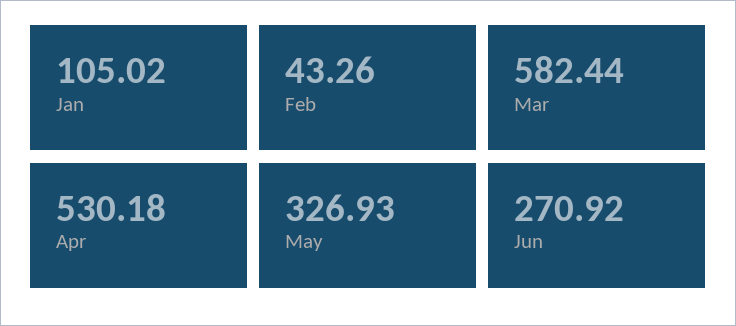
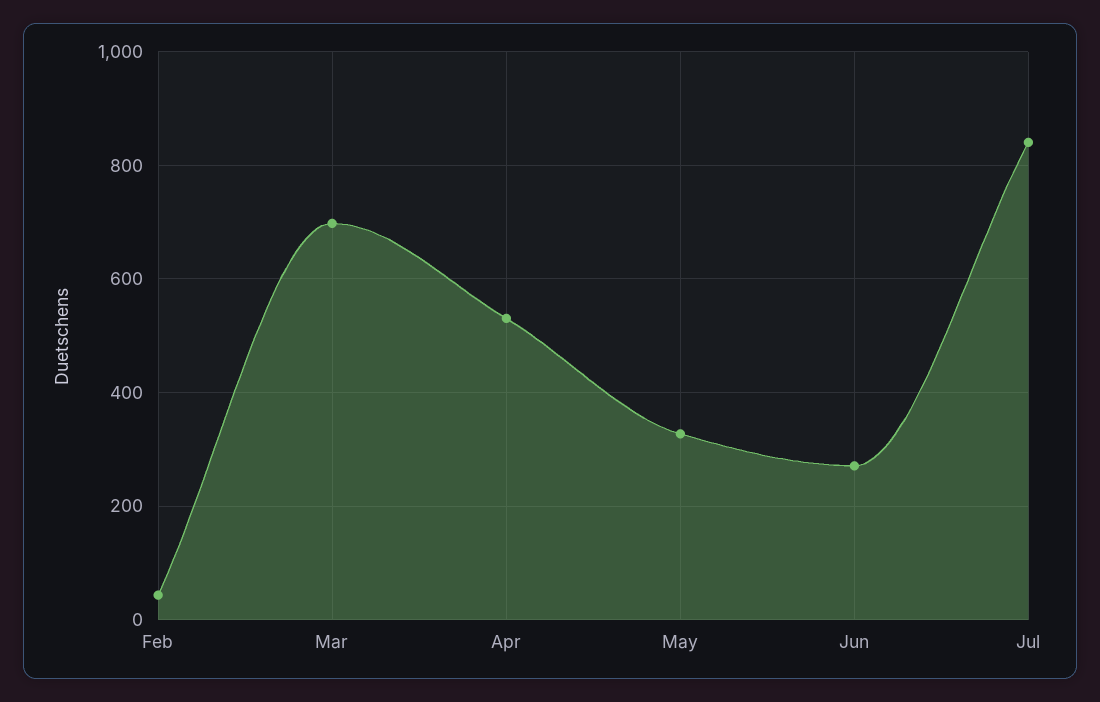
Jan: 105.02 -> none
Mar: 582.44 -> 700
Jul: none -> 840

